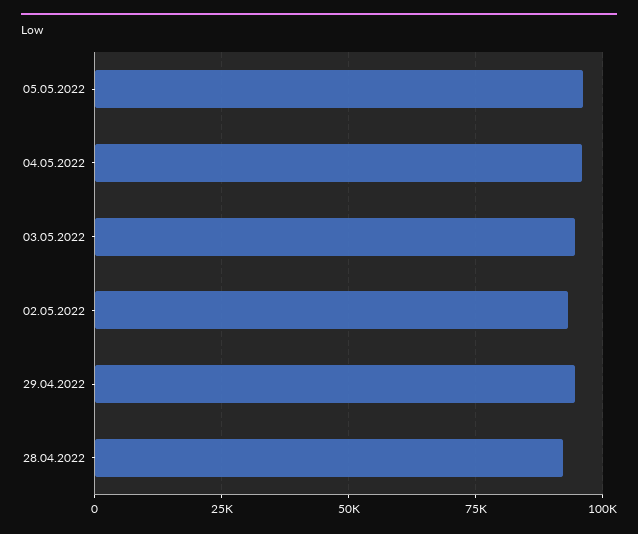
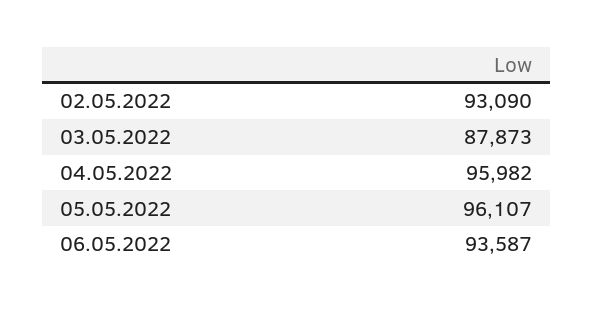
03.05.2022: 95000 -> 87873
29.04.2022: 95000 -> none
28.04.2022: 92500 -> none
06.05.2022: none -> 93587

